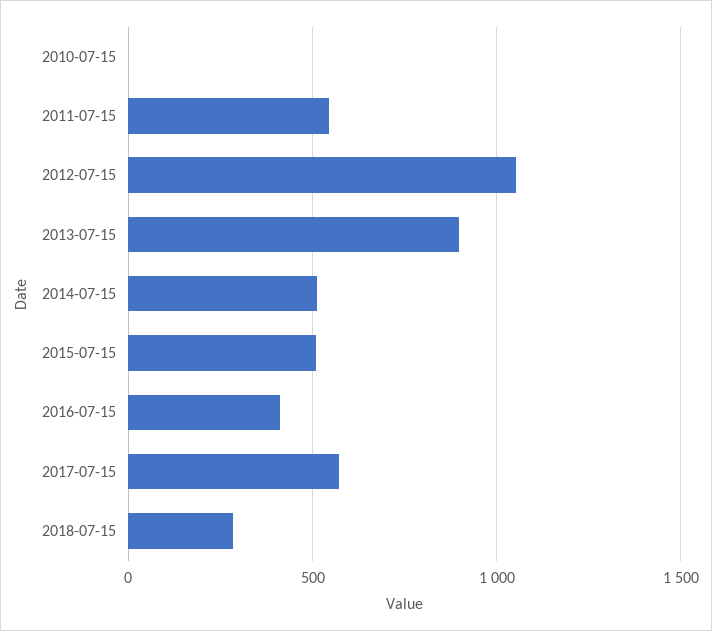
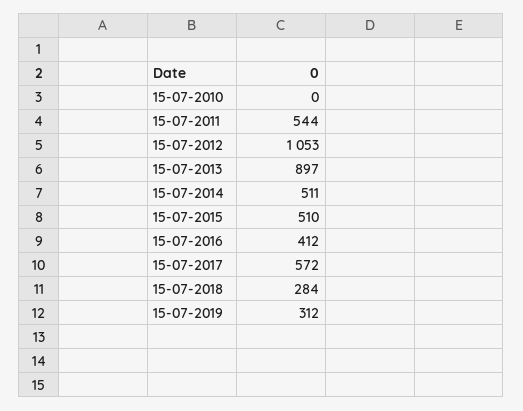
15-07-2019: none -> 312

